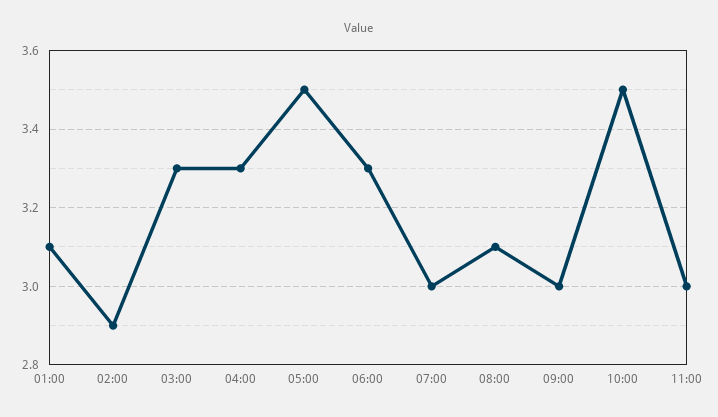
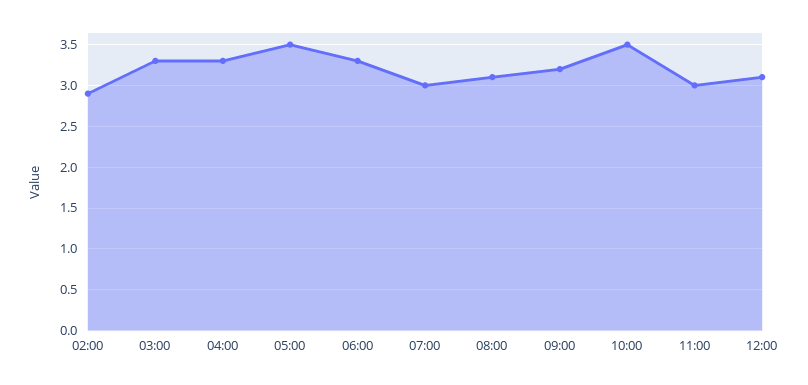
01:00: 3.1 -> none
09:00: 3 -> 3.2
12:00: none -> 3.1

